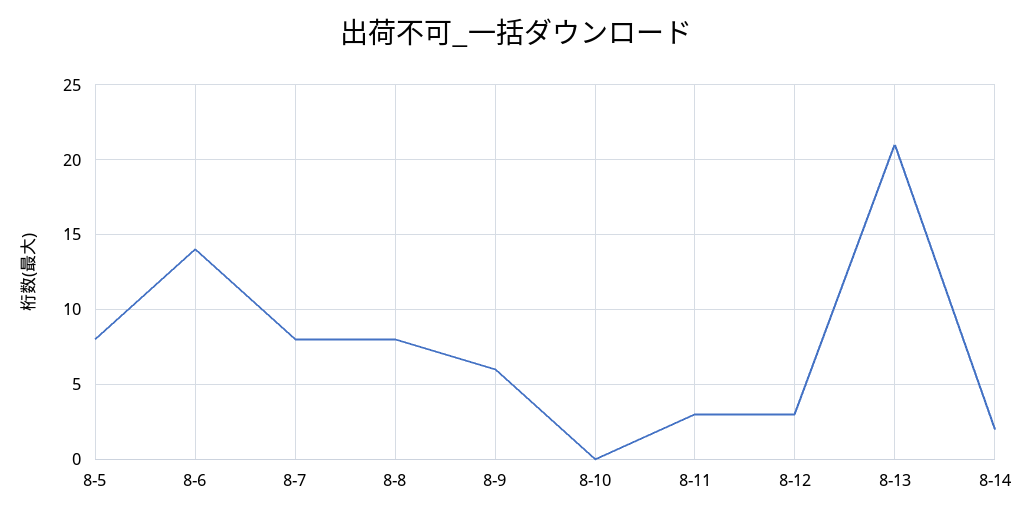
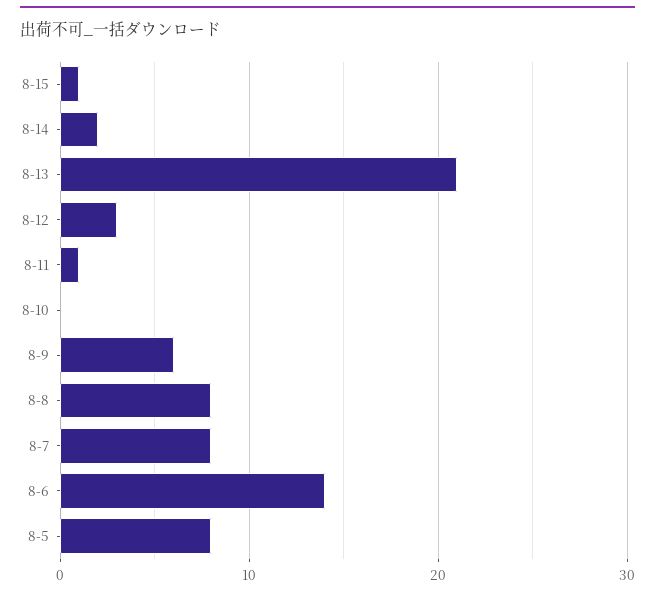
8-11: 3 -> 1
8-15: none -> 1

